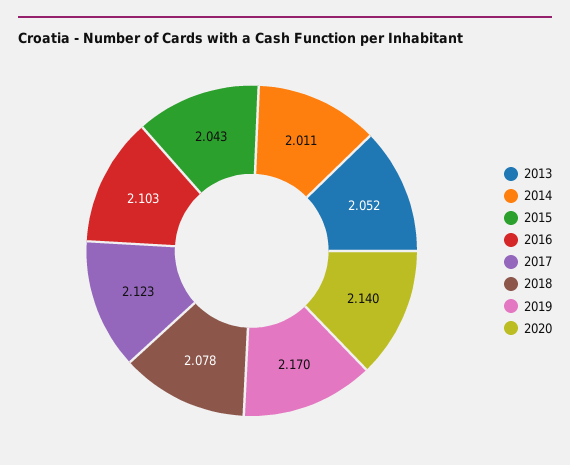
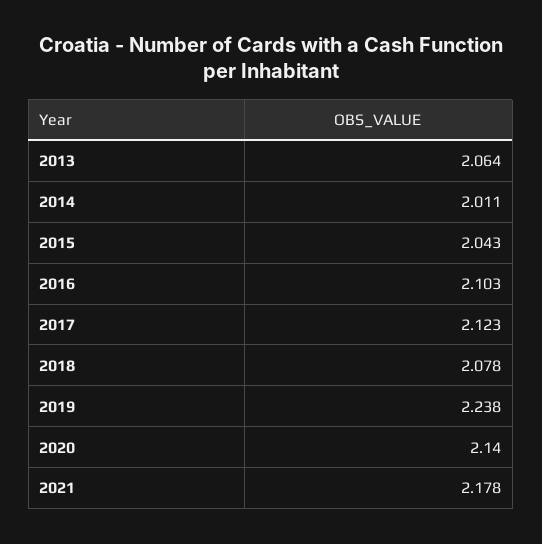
2013: 2.052 -> 2.064
2019: 2.17 -> 2.238
2021: none -> 2.178

